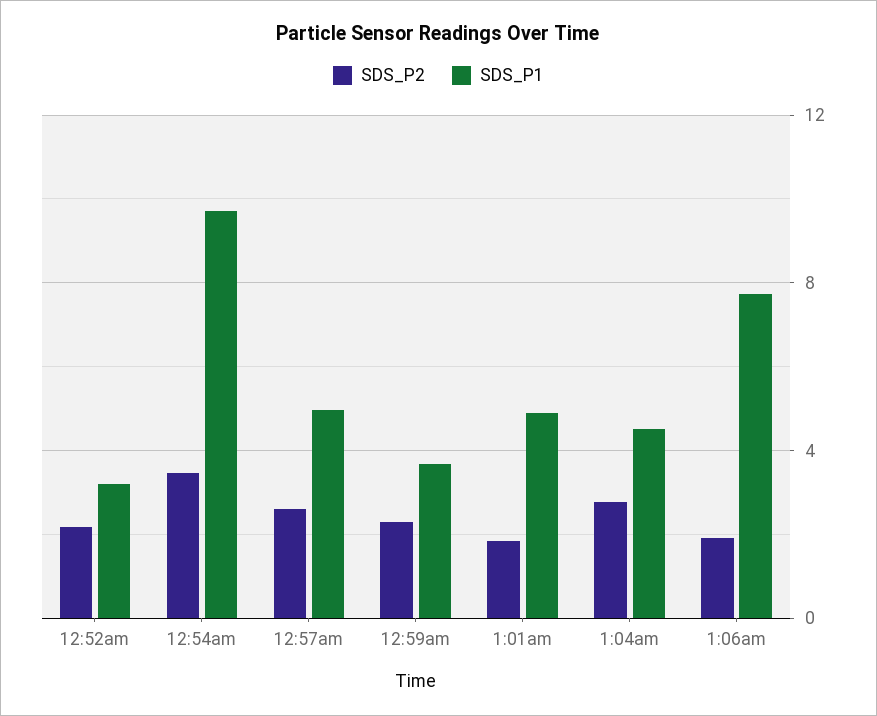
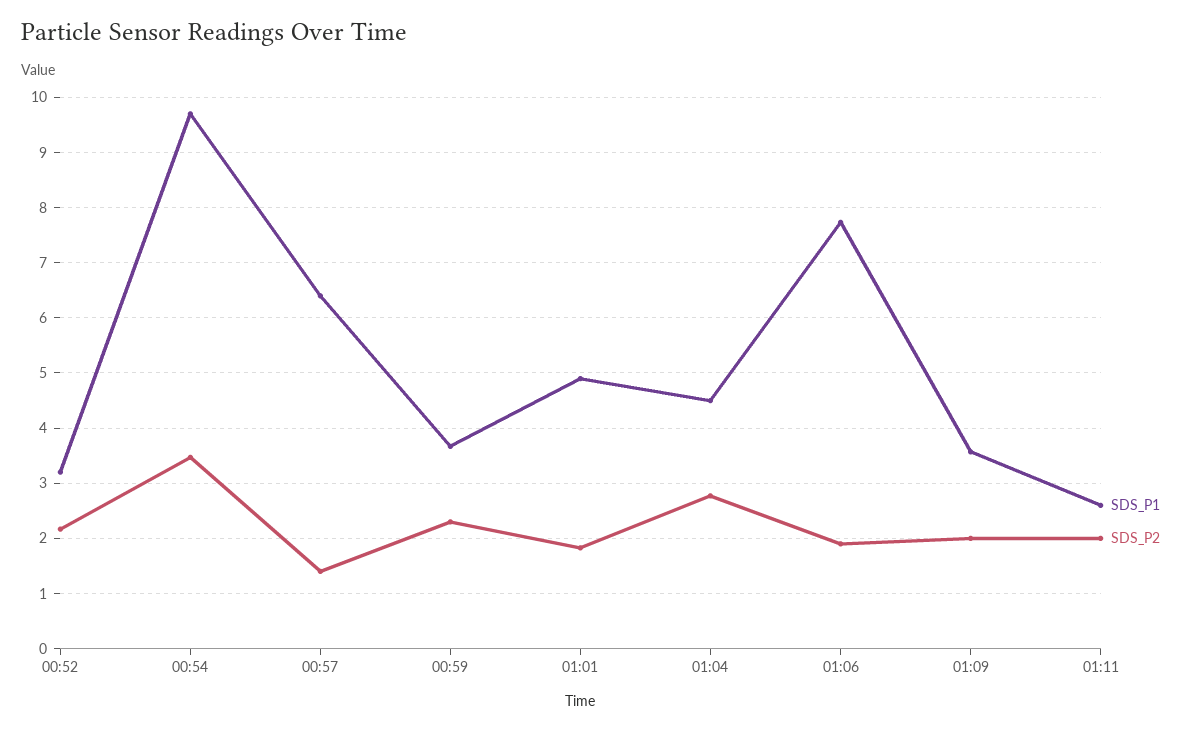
SDS_P2, 12:57am: 2.5 -> 1.4
SDS_P1, 12:57am: 5 -> 6.4
SDS_P1, 01:09: none -> 3.6
SDS_P2, 01:09: none -> 2
SDS_P1, 01:11: none -> 2.6
SDS_P2, 01:11: none -> 2

